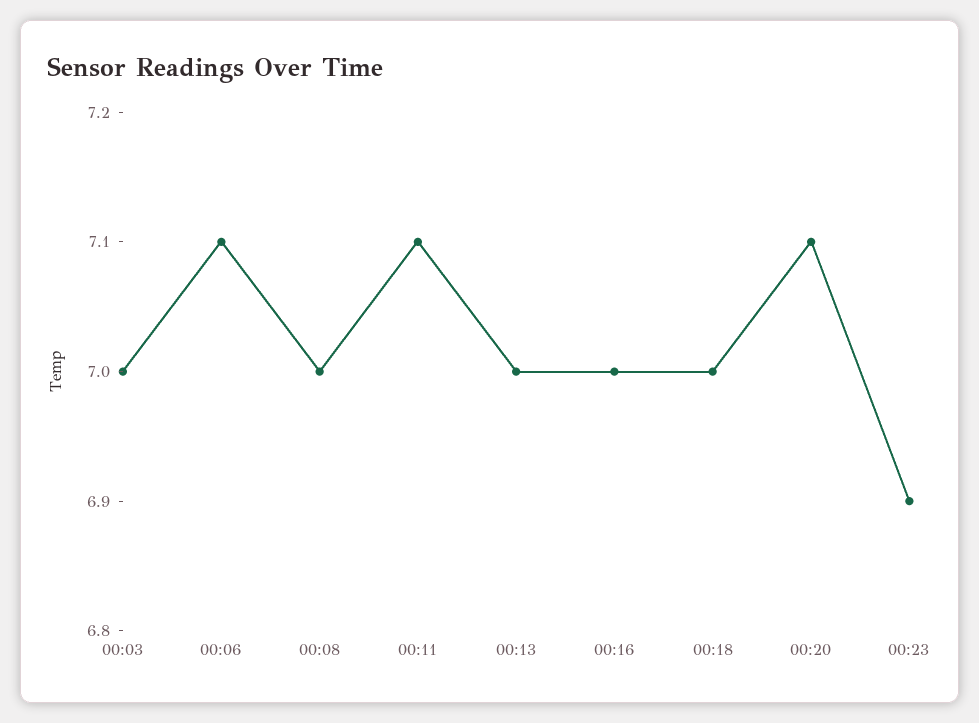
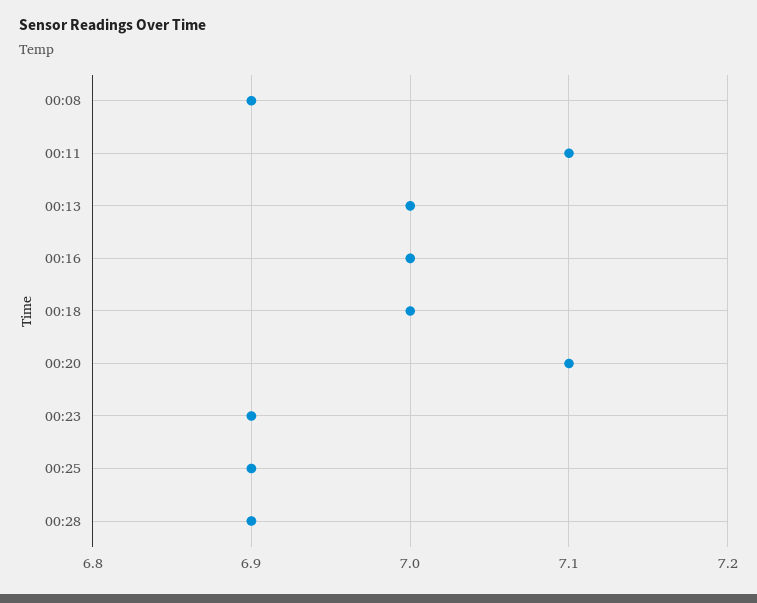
00:03: 7 -> none
00:06: 7.1 -> none
00:08: 7 -> 6.9
00:25: none -> 6.9
00:28: none -> 6.9

